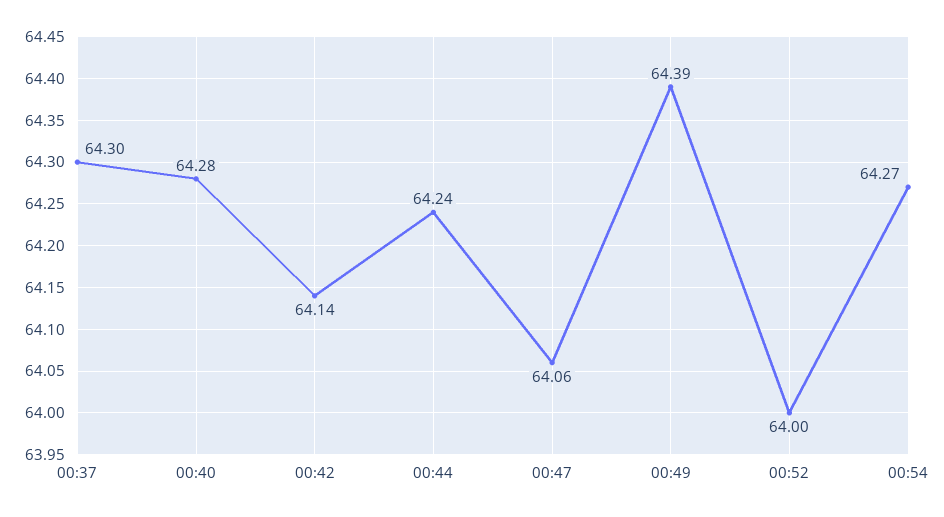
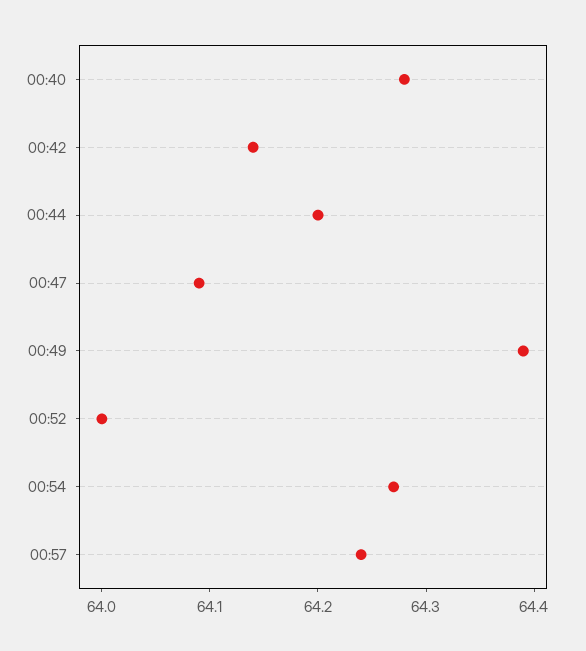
00:37: 64.3 -> none
00:44: 64.24 -> 64.2
00:47: 64.06 -> 64.09
00:57: none -> 64.24

